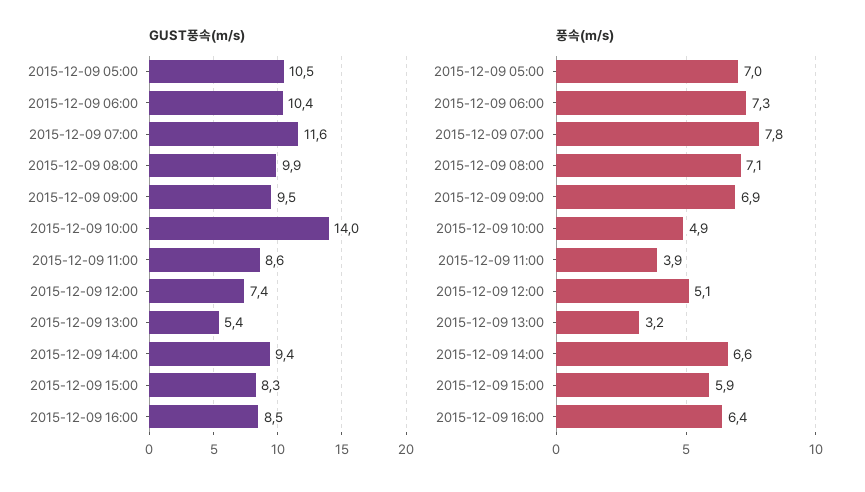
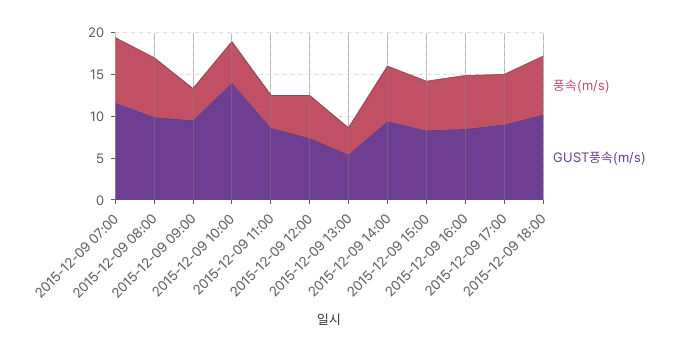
GUST풍속(m/s), 2015-12-09 05:00: 10.5 -> none
GUST풍속(m/s), 2015-12-09 06:00: 10.4 -> none
풍속(m/s), 2015-12-09 05:00: 7 -> none
풍속(m/s), 2015-12-09 06:00: 7.3 -> none
풍속(m/s), 2015-12-09 09:00: 6.9 -> 4
풍속(m/s), 2015-12-09 17:00: none -> 6
GUST풍속(m/s), 2015-12-09 17:00: none -> 9
풍속(m/s), 2015-12-09 18:00: none -> 7
GUST풍속(m/s), 2015-12-09 18:00: none -> 10

